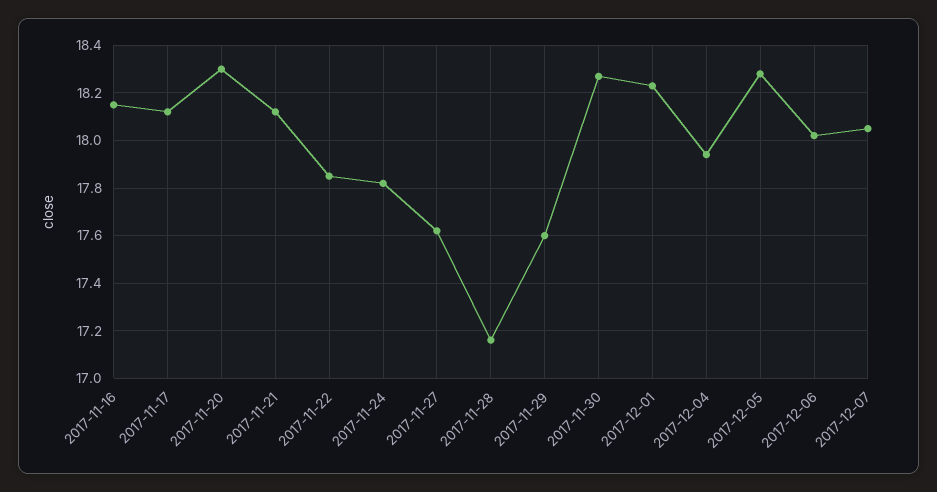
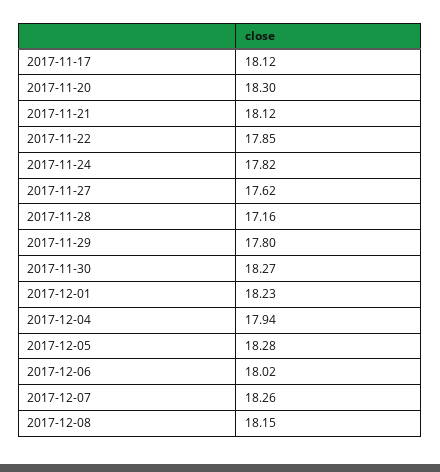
2017-11-16: 18.15 -> none
2017-11-29: 17.6 -> 17.8
2017-12-07: 18.05 -> 18.26
2017-12-08: none -> 18.15

